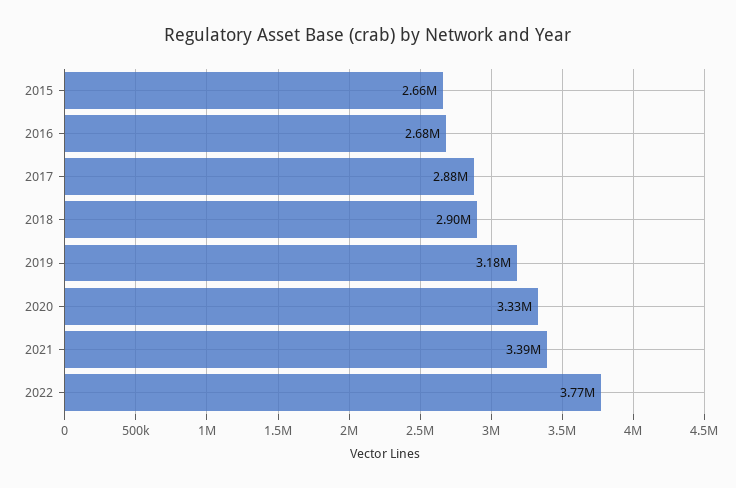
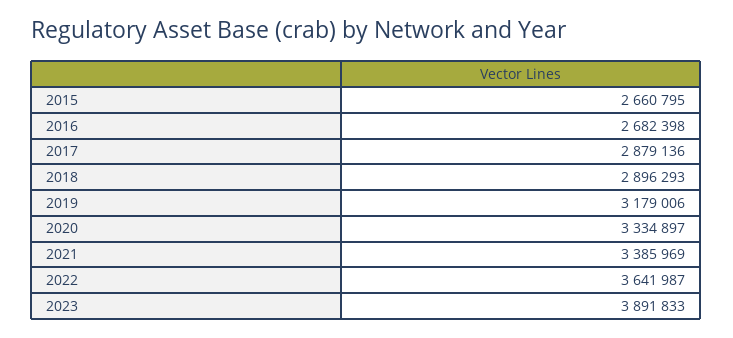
2022: 3770000 -> 3641987
2023: none -> 3891833

